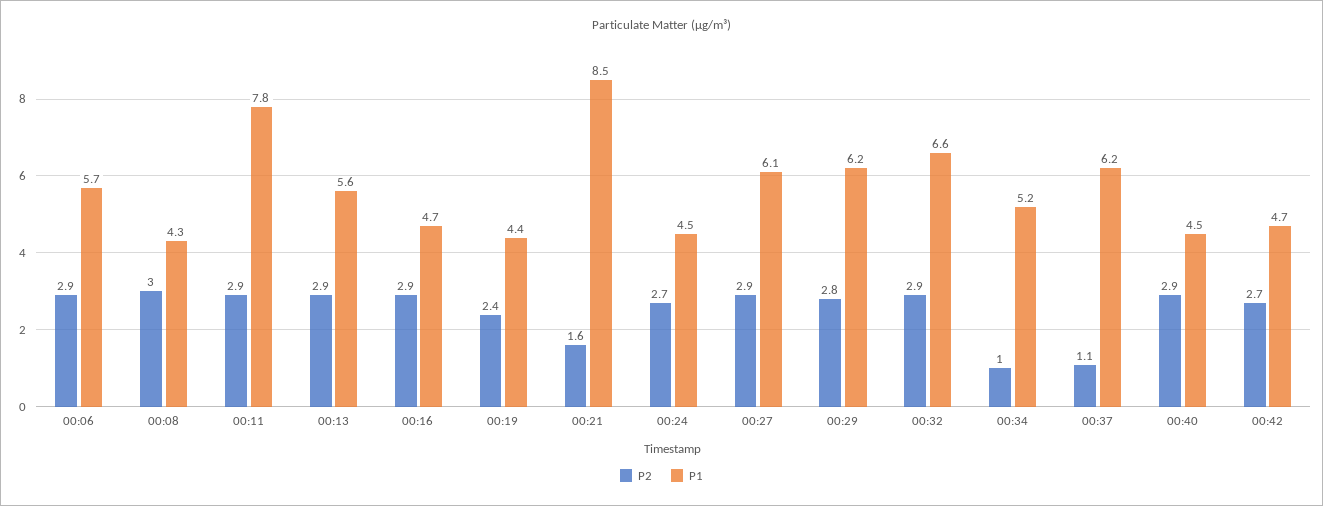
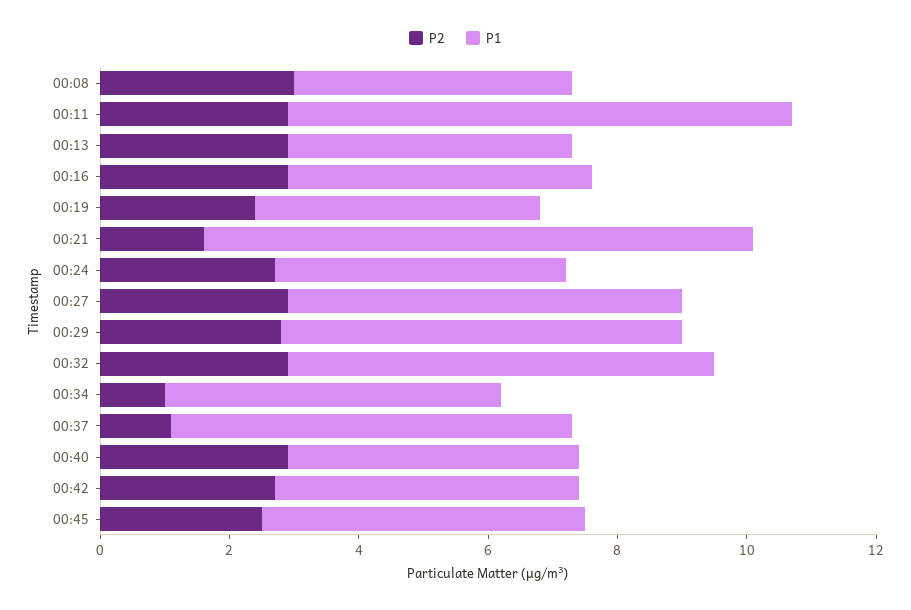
P2, 00:06: 2.9 -> none
P1, 00:06: 5.7 -> none
P1, 00:13: 5.6 -> 4.5
P2, 00:45: none -> 2.5
P1, 00:45: none -> 5

